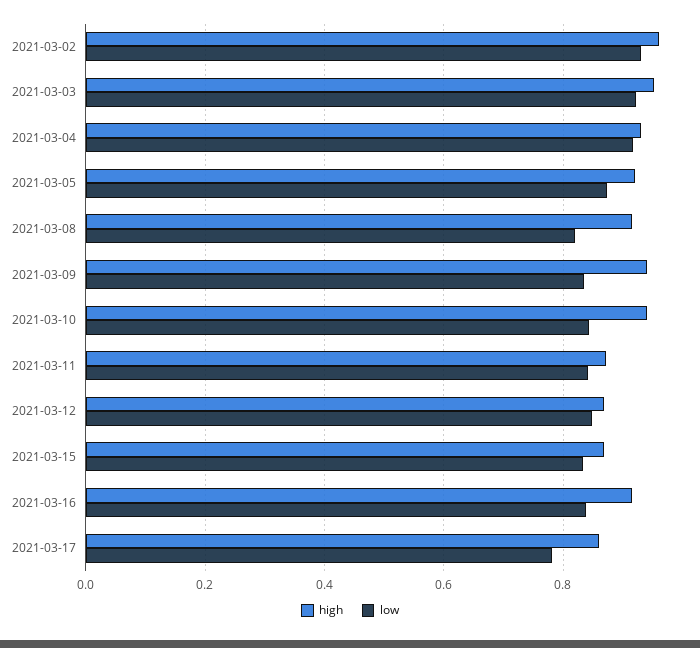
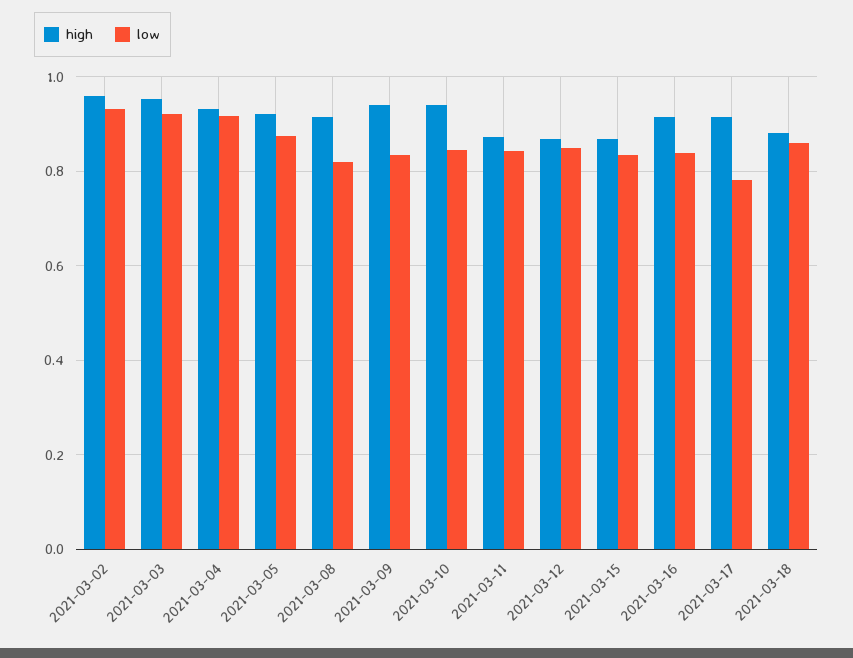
high, 2021-03-17: 0.86 -> 0.92
high, 2021-03-18: none -> 0.88
low, 2021-03-18: none -> 0.86

